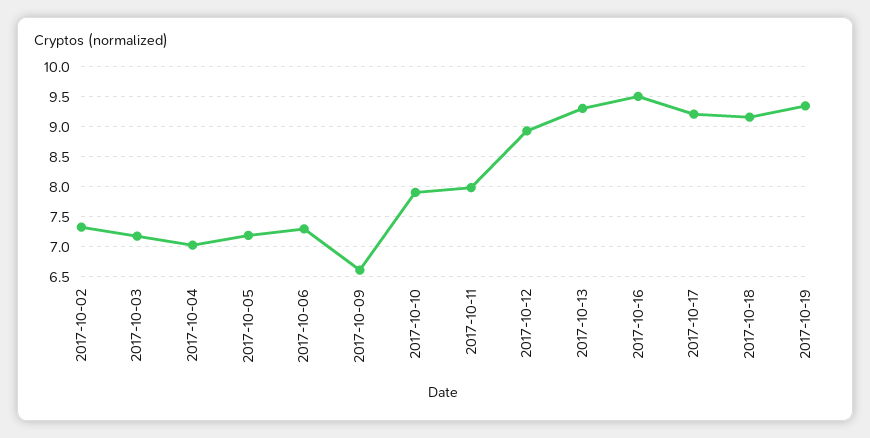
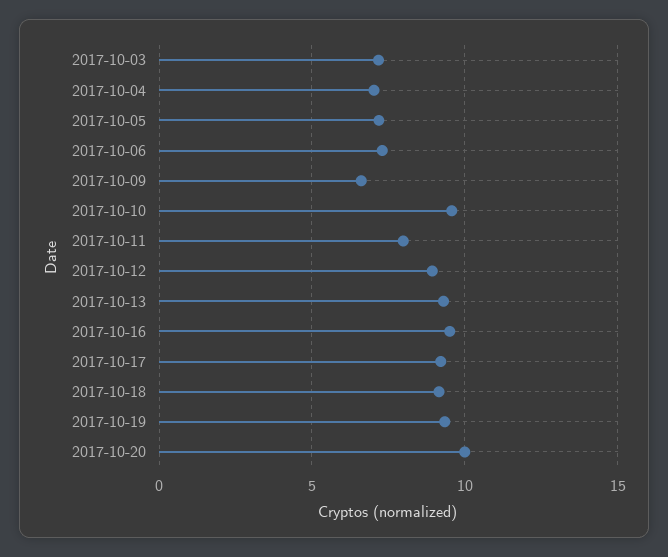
2017-10-02: 7.3 -> none
2017-10-10: 7.9 -> 9.5
2017-10-20: none -> 10

